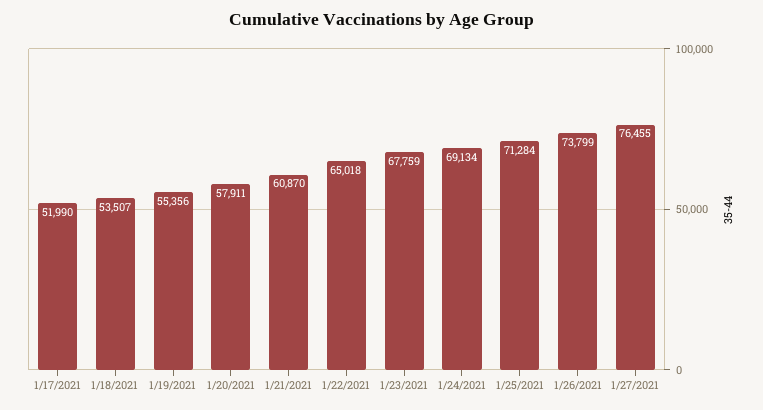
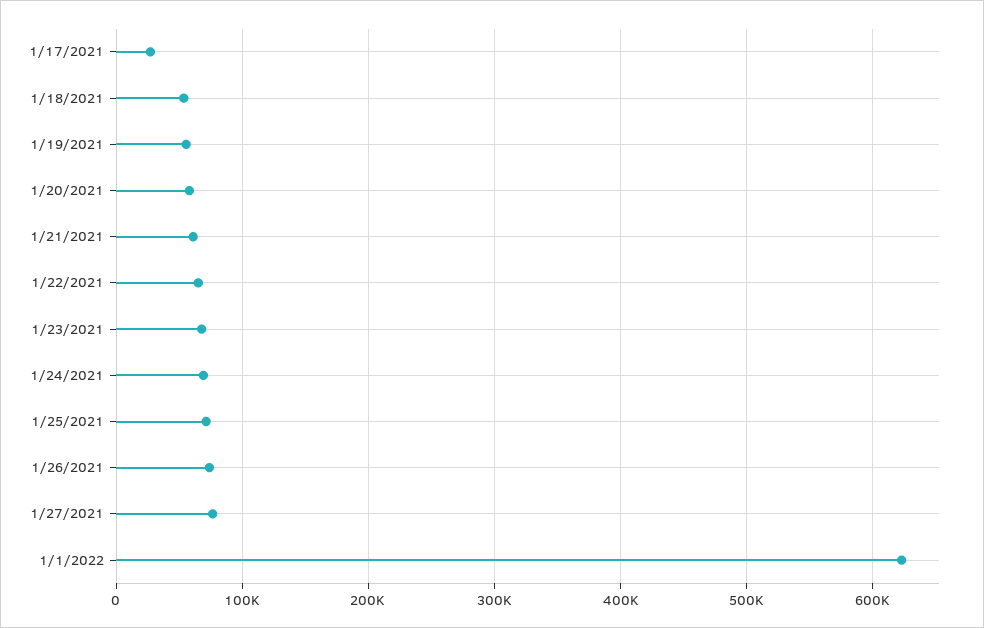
1/17/2021: 51990 -> 30000
1/1/2022: none -> 620000

